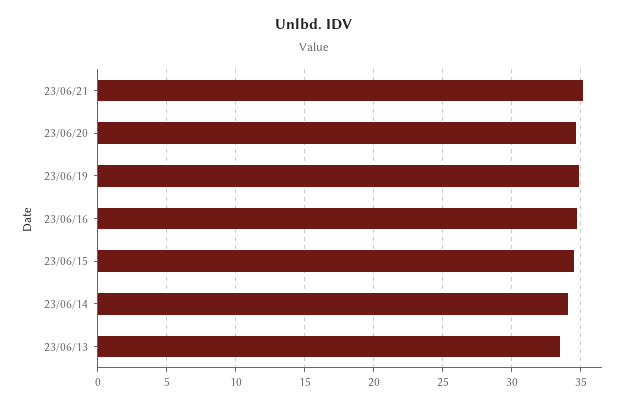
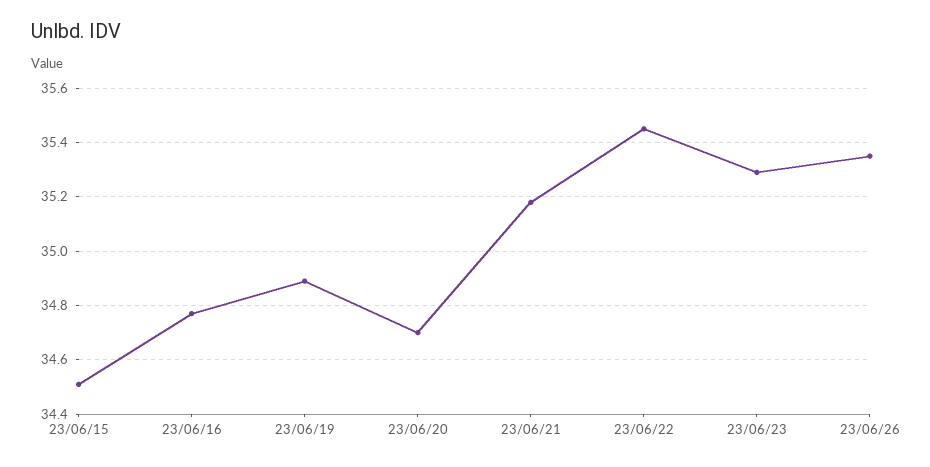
23/06/14: 34 -> none
23/06/13: 33.5 -> none
23/06/22: none -> 35.45
23/06/23: none -> 35.3
23/06/26: none -> 35.35

